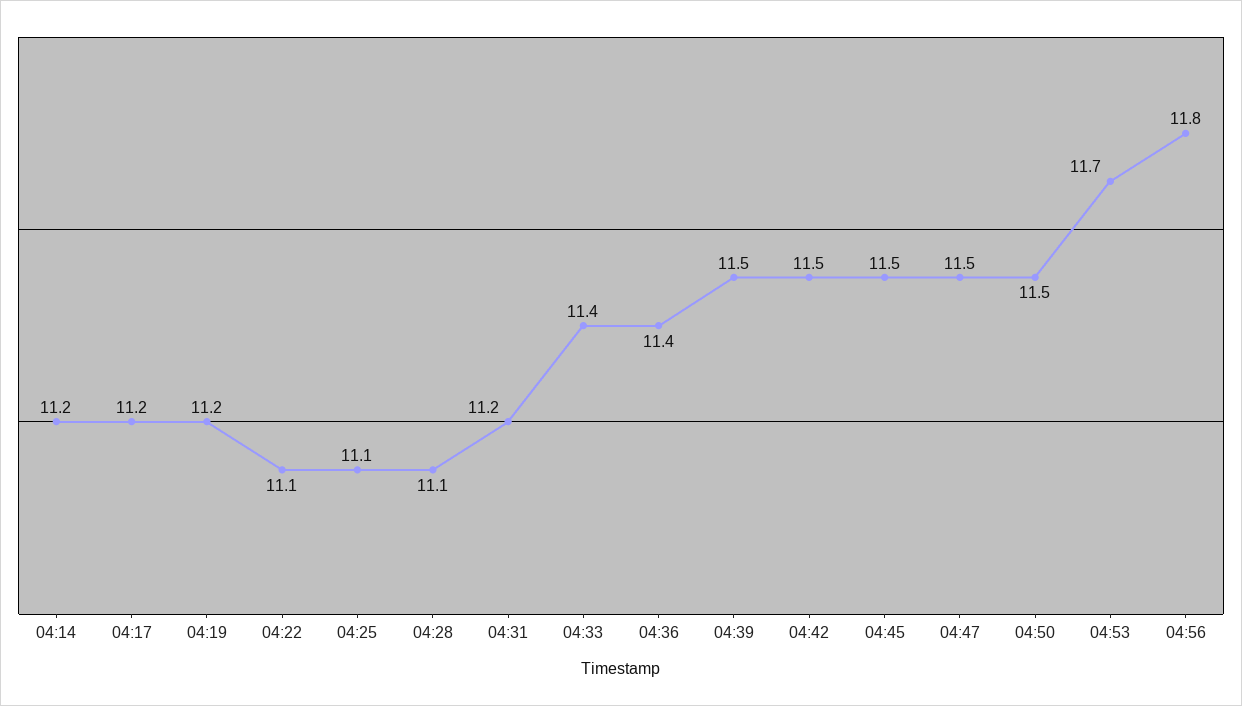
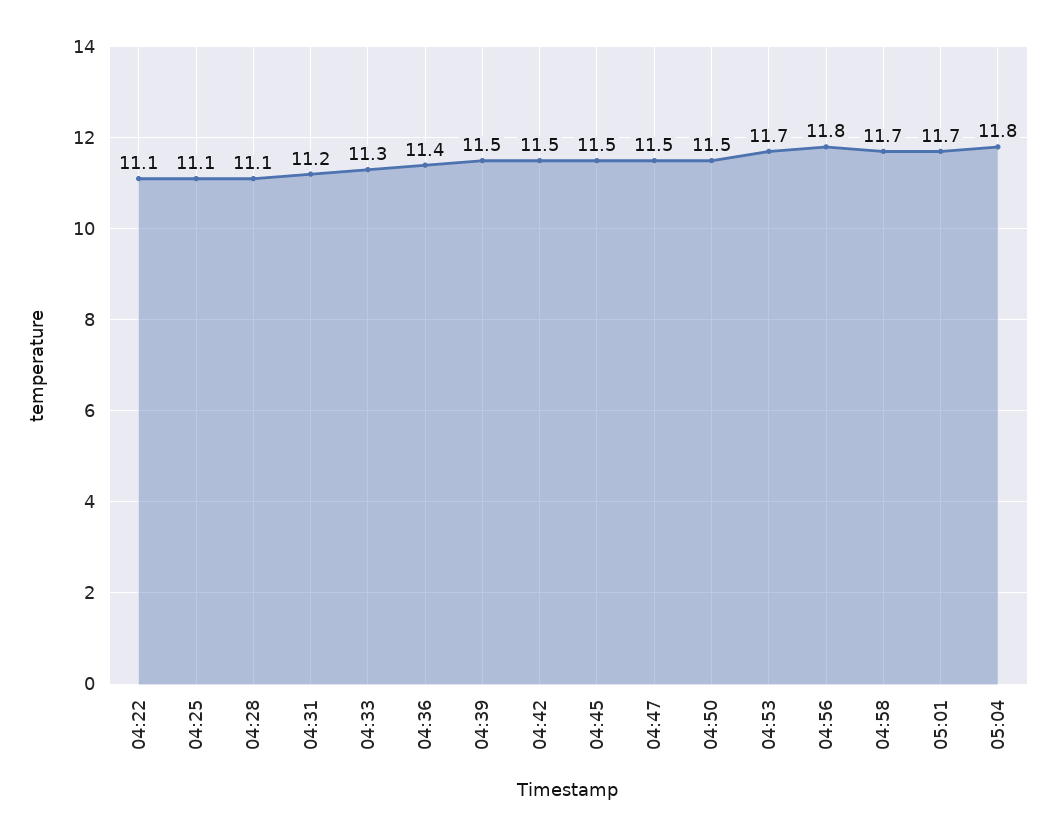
04:14: 11.2 -> none
04:17: 11.2 -> none
04:19: 11.2 -> none
04:33: 11.4 -> 11.3
04:58: none -> 11.7
05:01: none -> 11.7
05:04: none -> 11.8

